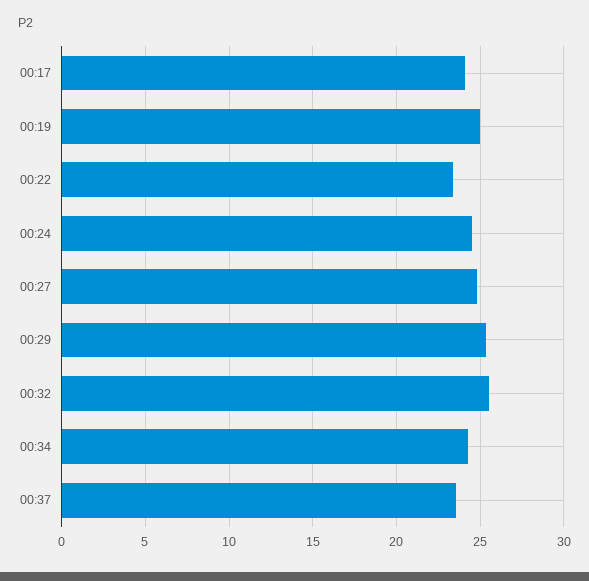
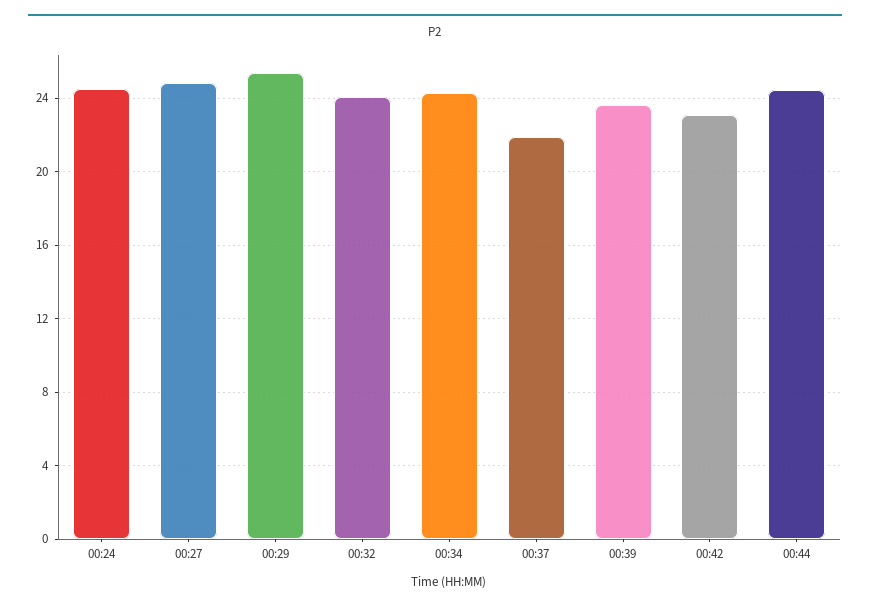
00:17: 24 -> none
00:19: 25 -> none
00:22: 23.5 -> none
00:32: 25.5 -> 24
00:37: 23.5 -> 22
00:39: none -> 23.5
00:42: none -> 23
00:44: none -> 24.5

